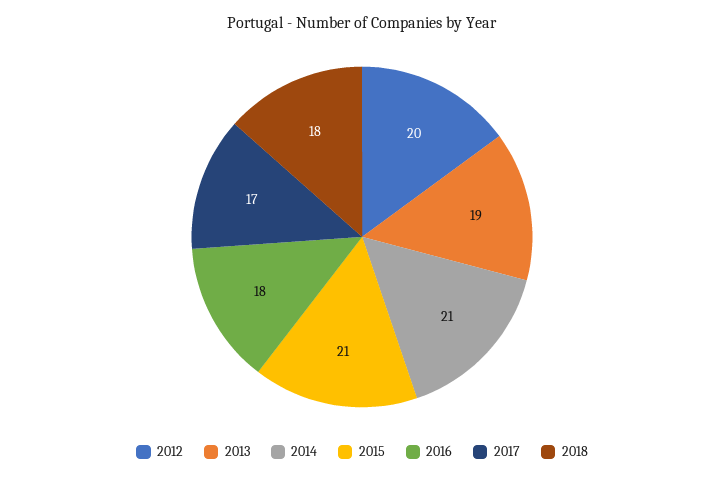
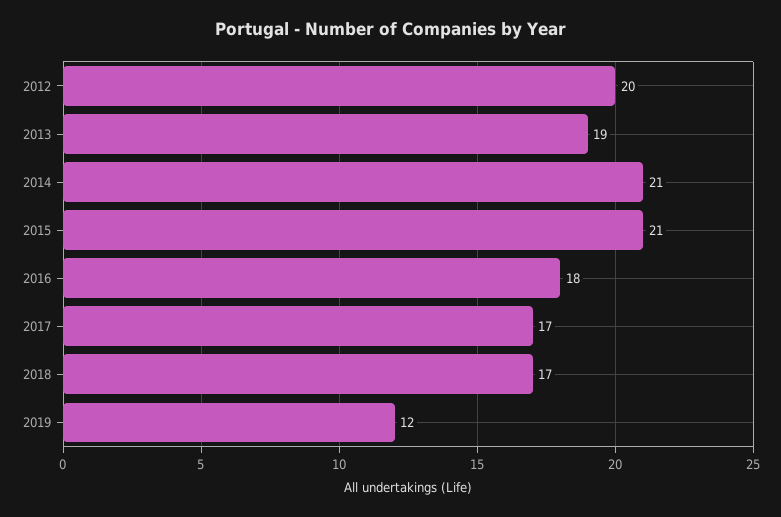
2018: 18 -> 17
2019: none -> 12

